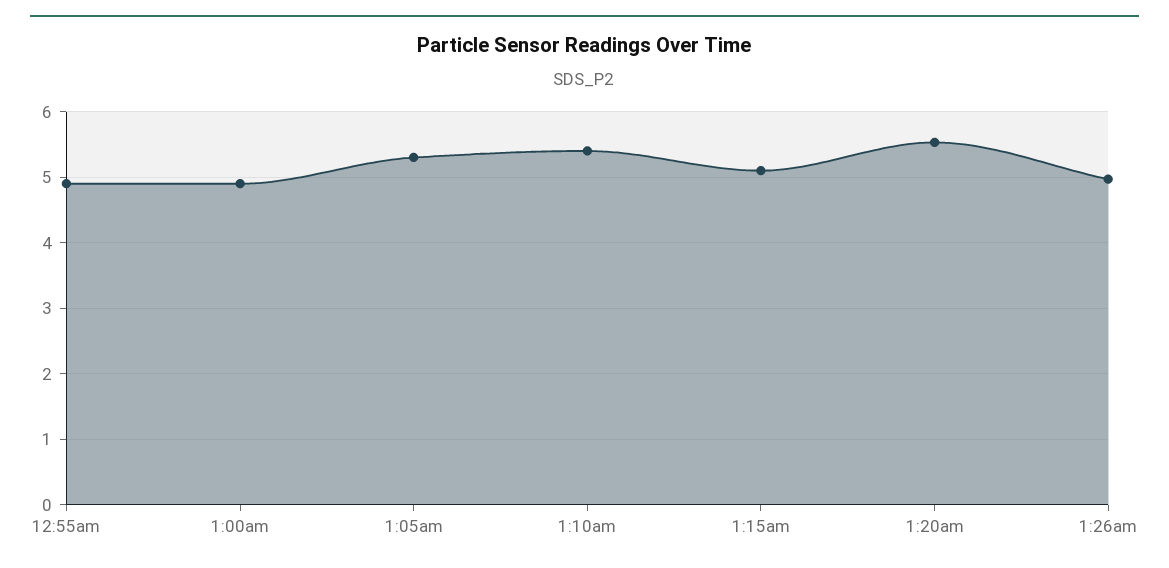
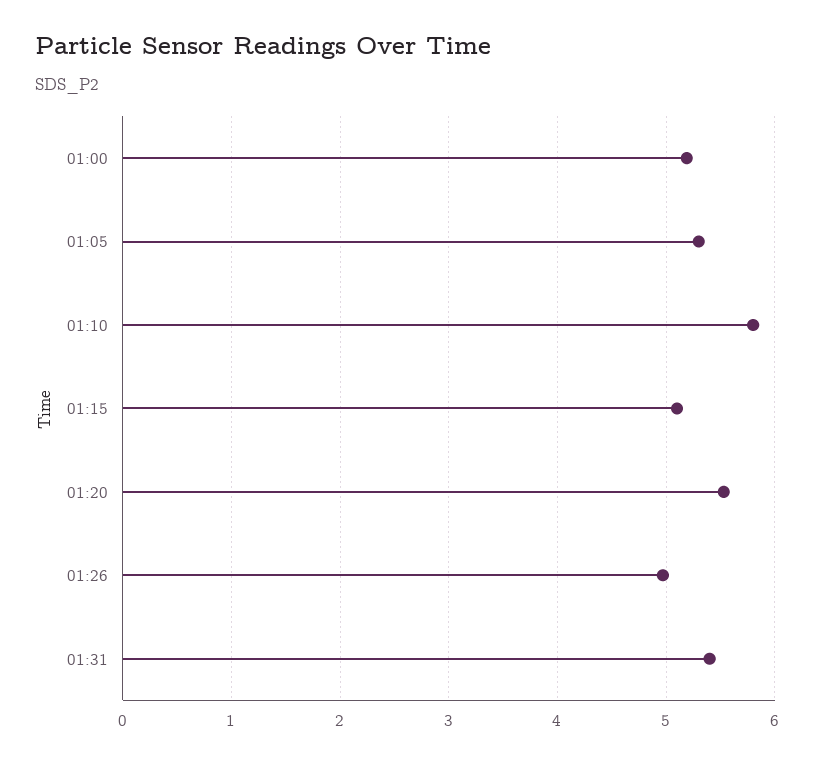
12:55am: 4.9 -> none
1:00am: 4.9 -> 5.2
1:10am: 5.4 -> 5.8
01:31: none -> 5.4

